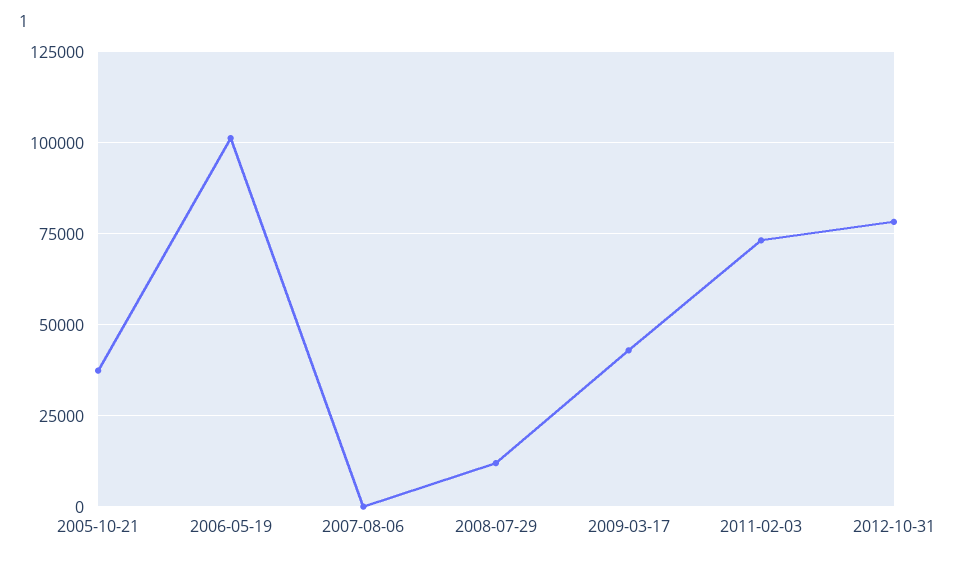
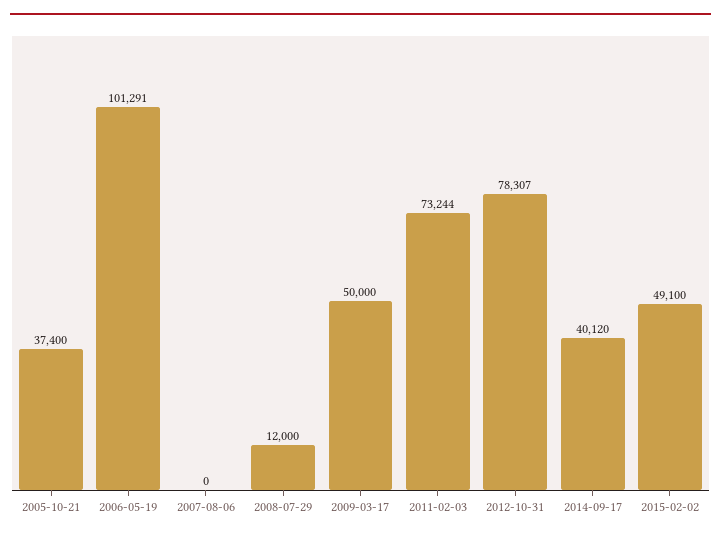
2009-03-17: 42500 -> 50000
2014-09-17: none -> 40120
2015-02-02: none -> 49100

